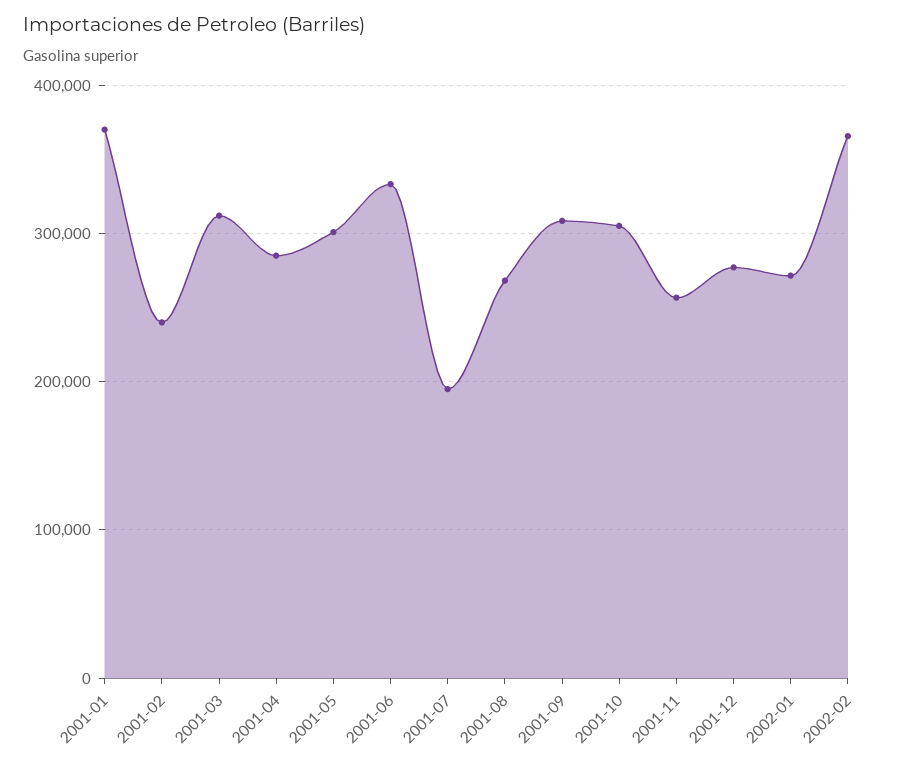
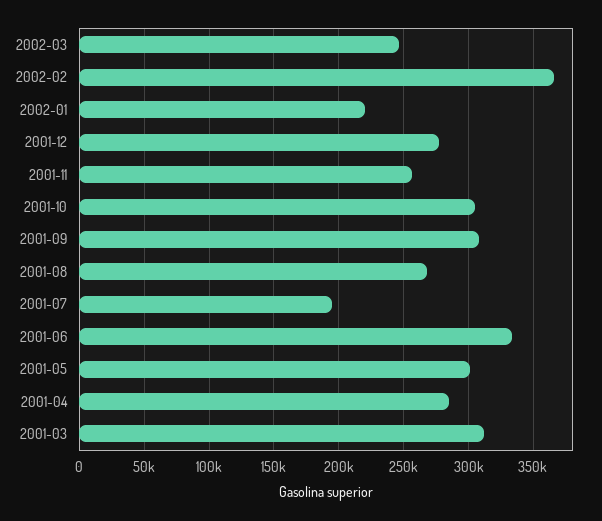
2001-01: 370000 -> none
2001-02: 240000 -> none
2002-01: 270000 -> 220000
2002-03: none -> 245000

